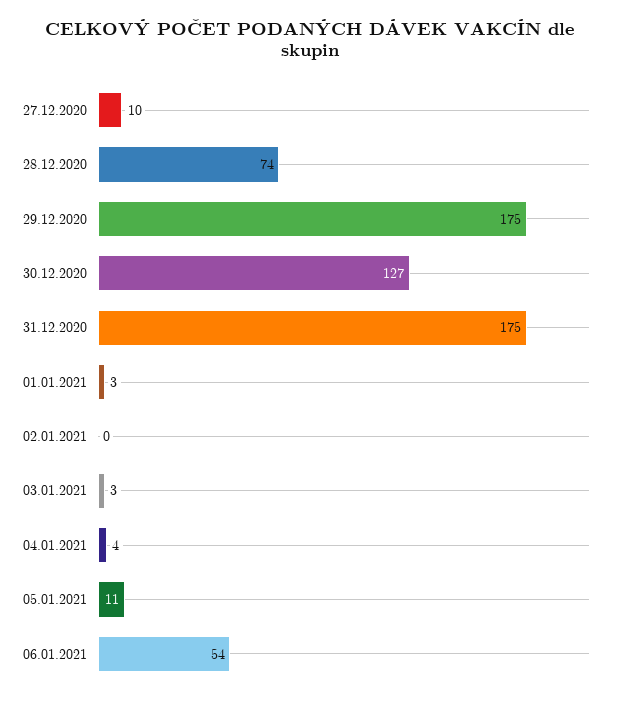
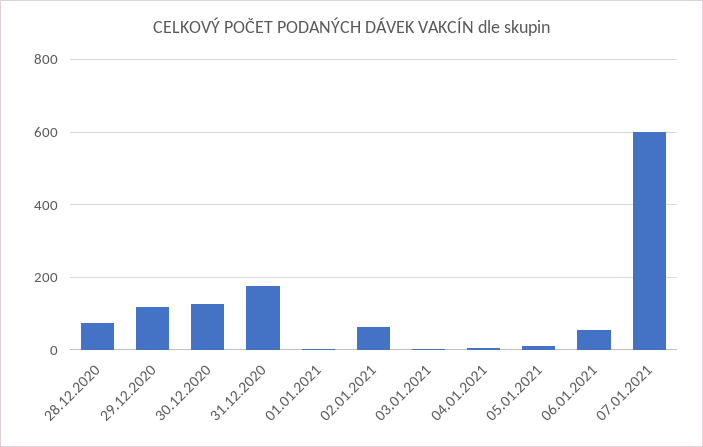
27.12.2020: 10 -> none
29.12.2020: 175 -> 120
02.01.2021: 0 -> 60
07.01.2021: none -> 600

